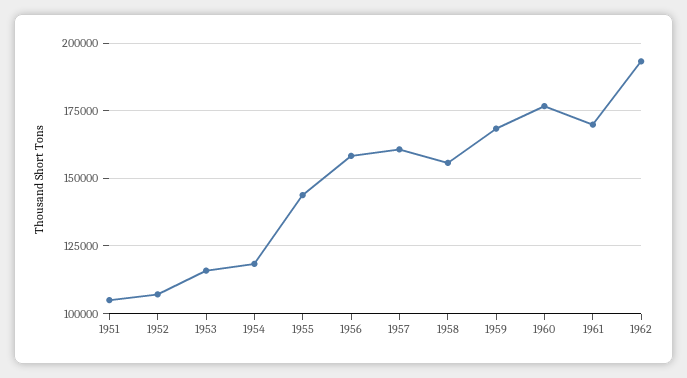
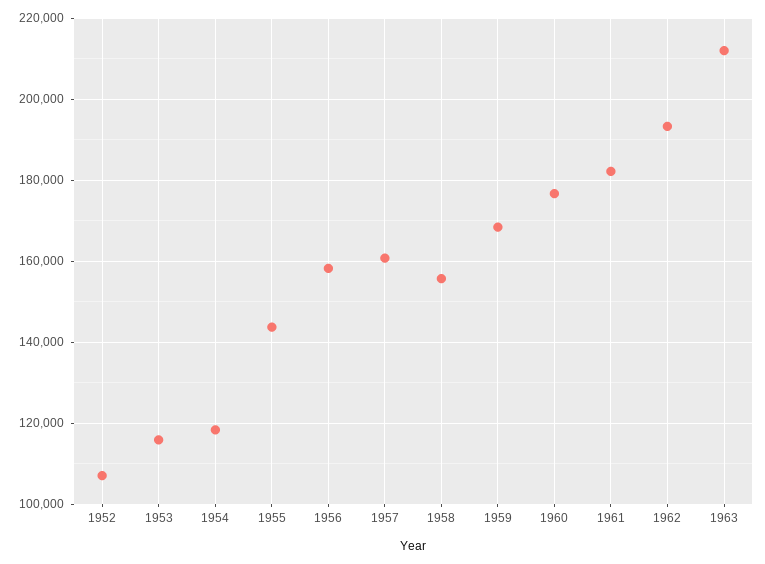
1951: 105000 -> none
1961: 170000 -> 182000
1963: none -> 212000

